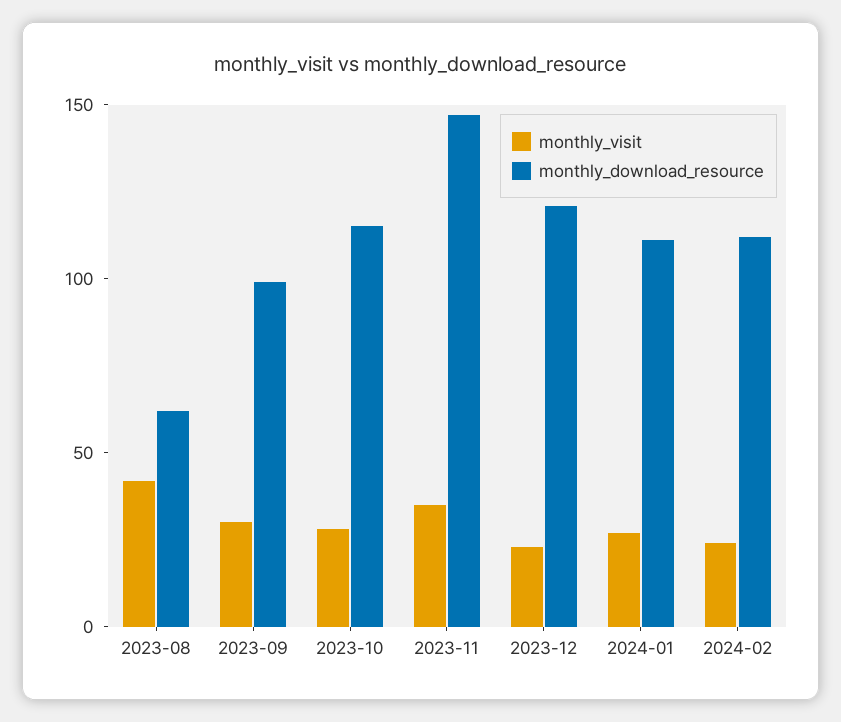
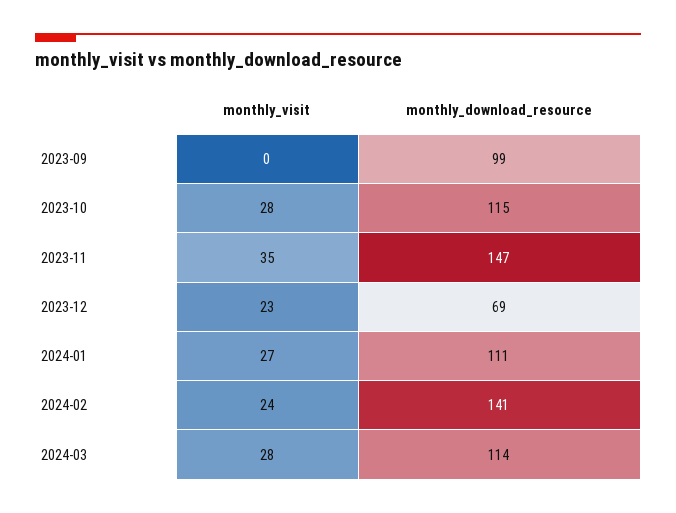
monthly_visit, 2023-08: 40 -> none
monthly_download_resource, 2023-08: 60 -> none
monthly_visit, 2023-09: 30 -> 0
monthly_download_resource, 2023-12: 120 -> 69
monthly_download_resource, 2024-02: 110 -> 141
monthly_visit, 2024-03: none -> 28
monthly_download_resource, 2024-03: none -> 114

